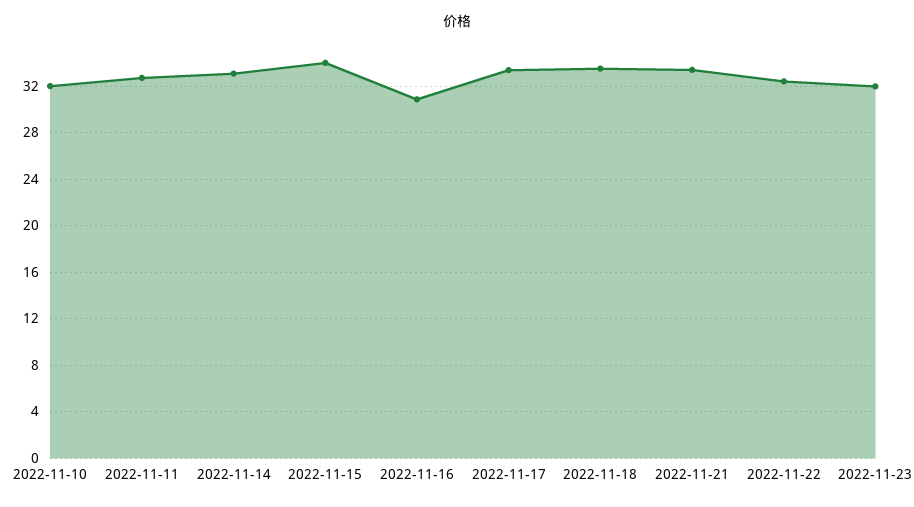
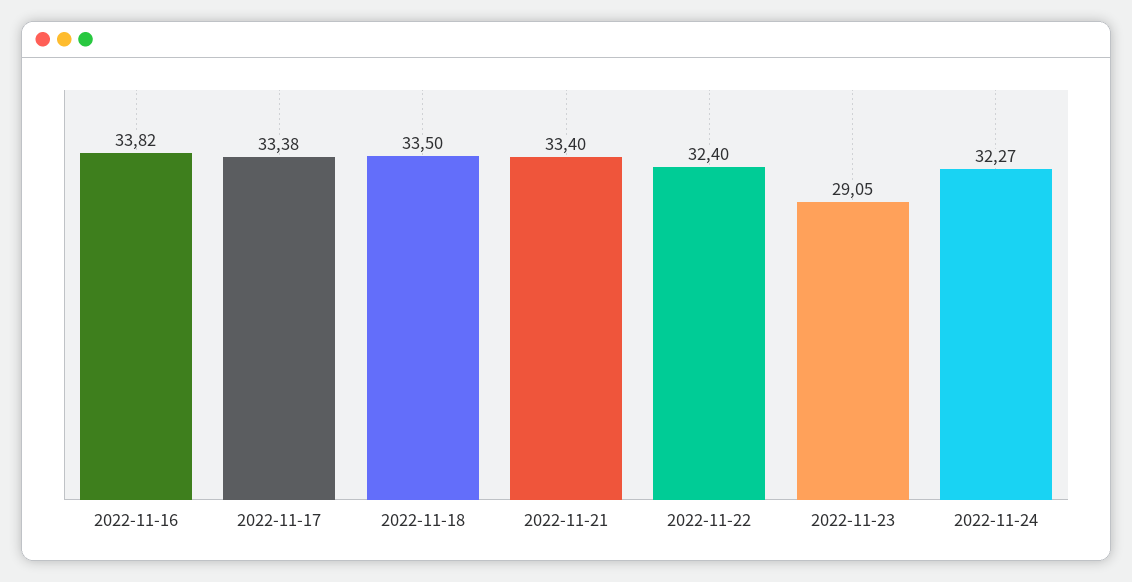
2022-11-10: 32 -> none
2022-11-11: 33 -> none
2022-11-14: 33 -> none
2022-11-15: 34 -> none
2022-11-16: 31 -> 33.82
2022-11-23: 32 -> 29.05
2022-11-24: none -> 32.27

